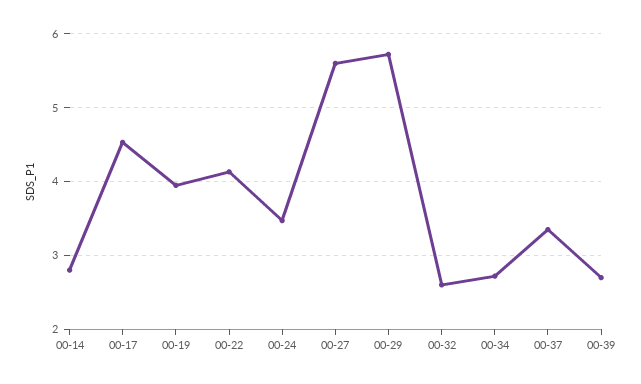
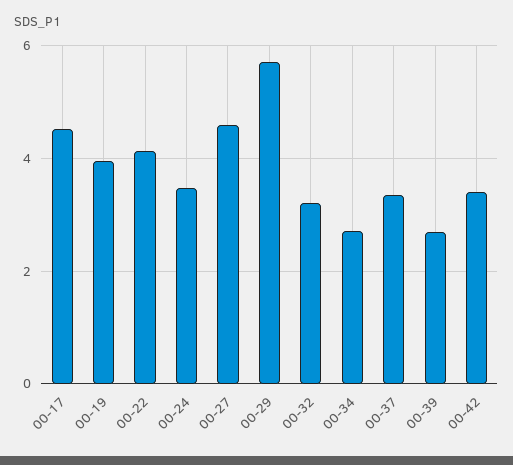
00-14: 2.8 -> none
00-27: 5.6 -> 4.6
00-32: 2.6 -> 3.2
00-42: none -> 3.4

